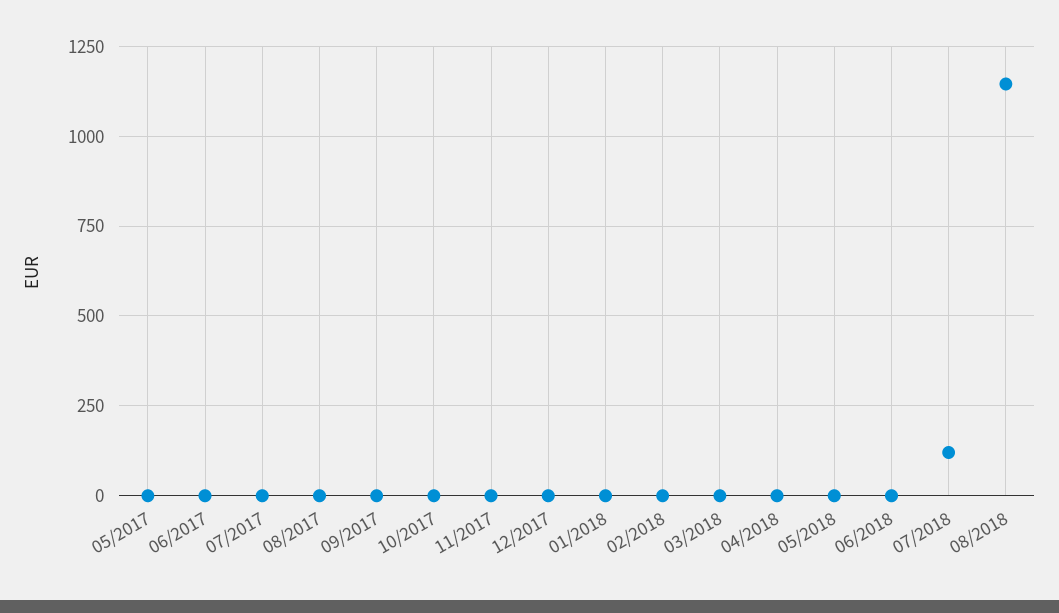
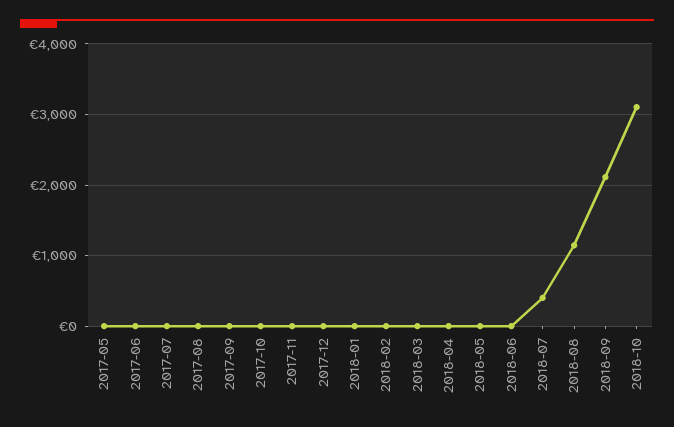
07/2018: 125 -> 400
2018-09: none -> 2100
2018-10: none -> 3100

